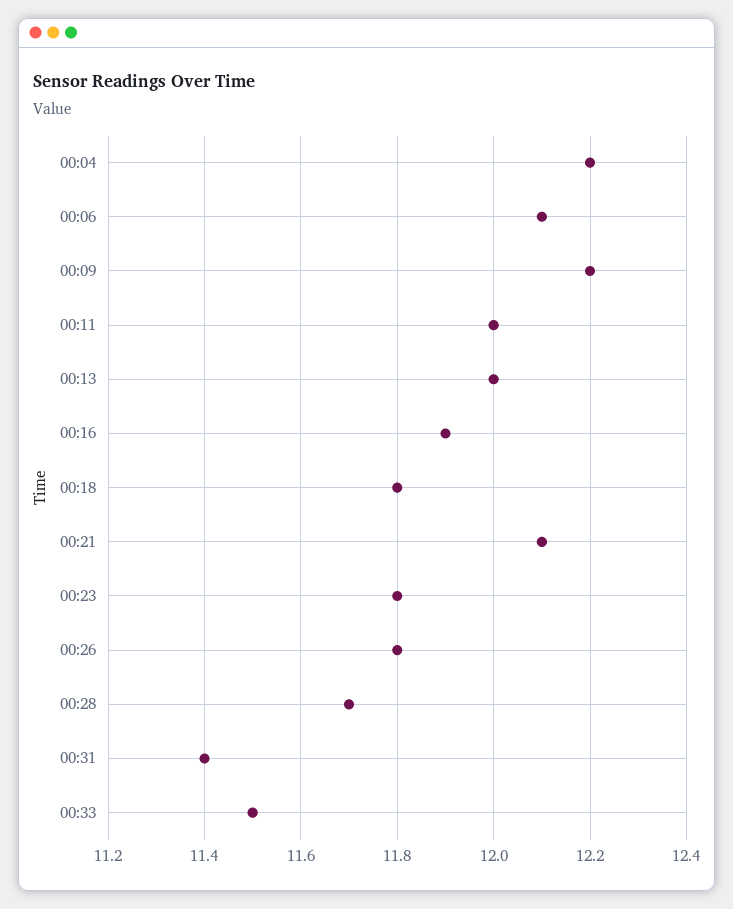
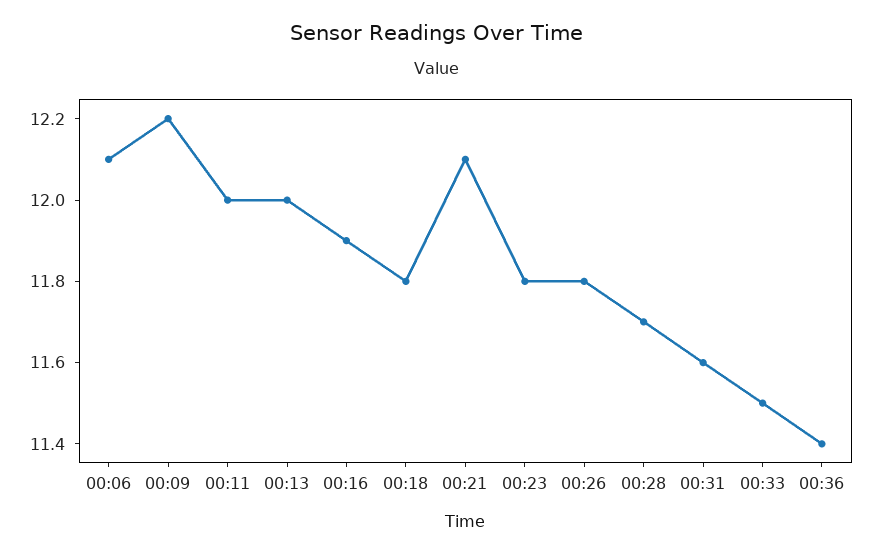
00:04: 12.2 -> none
00:31: 11.4 -> 11.6
00:36: none -> 11.4

